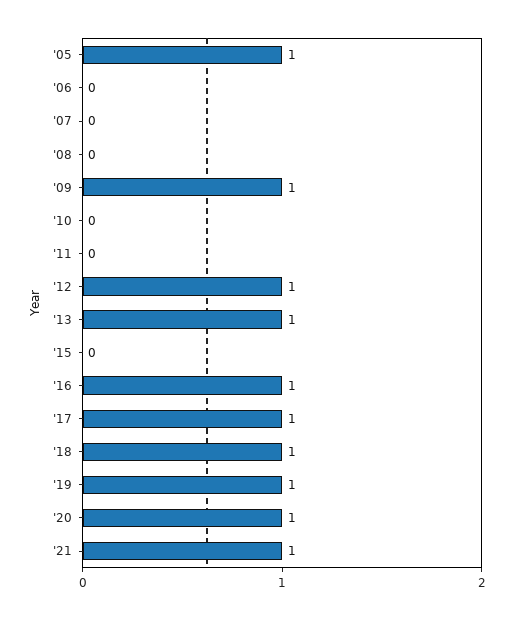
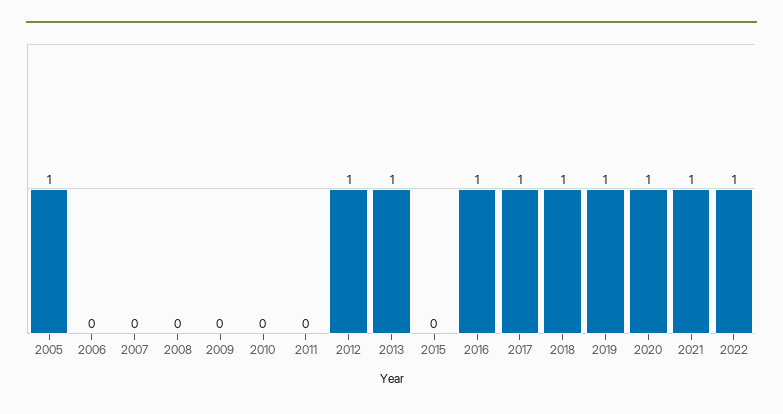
'09: 1 -> 0
2022: none -> 1

